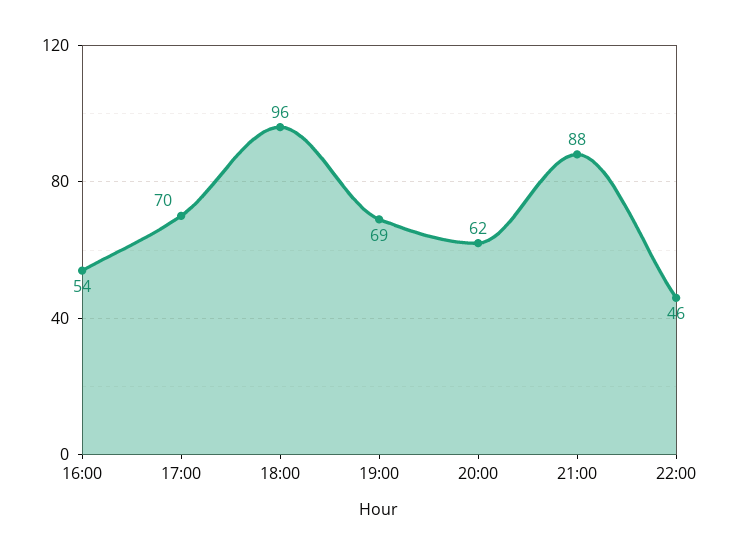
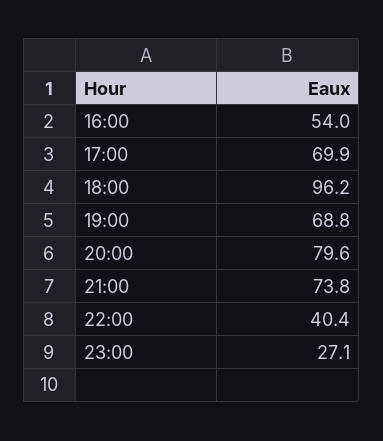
20:00: 62 -> 79.6
21:00: 88 -> 73.8
22:00: 46 -> 40.4
23:00: none -> 27.1

